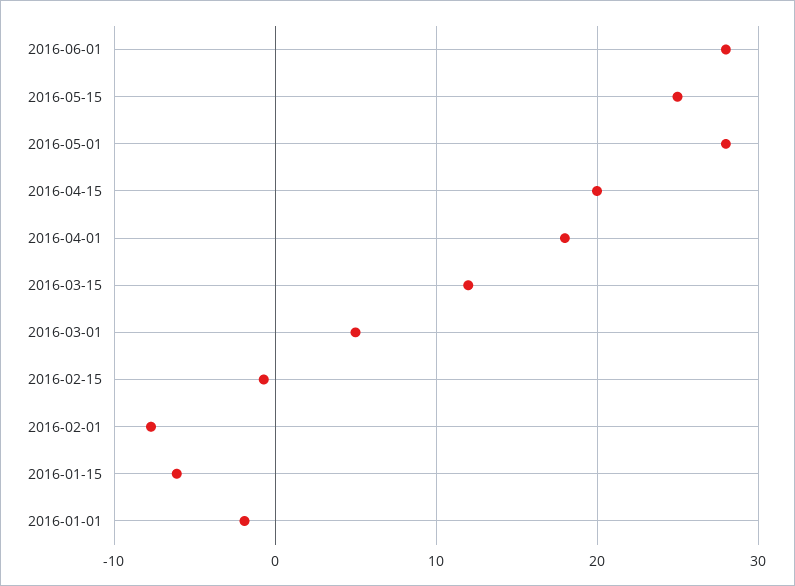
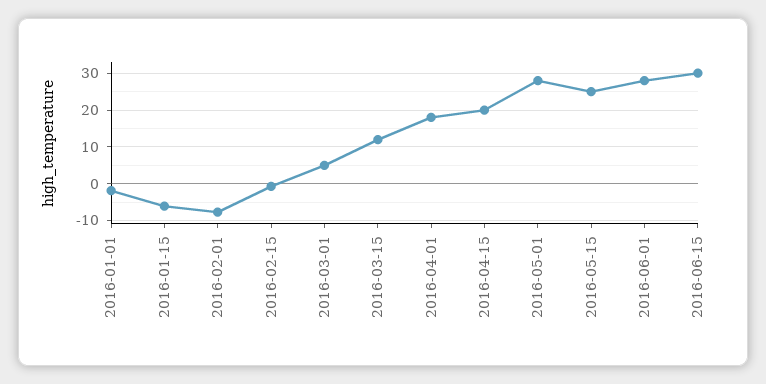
2016-06-15: none -> 30

